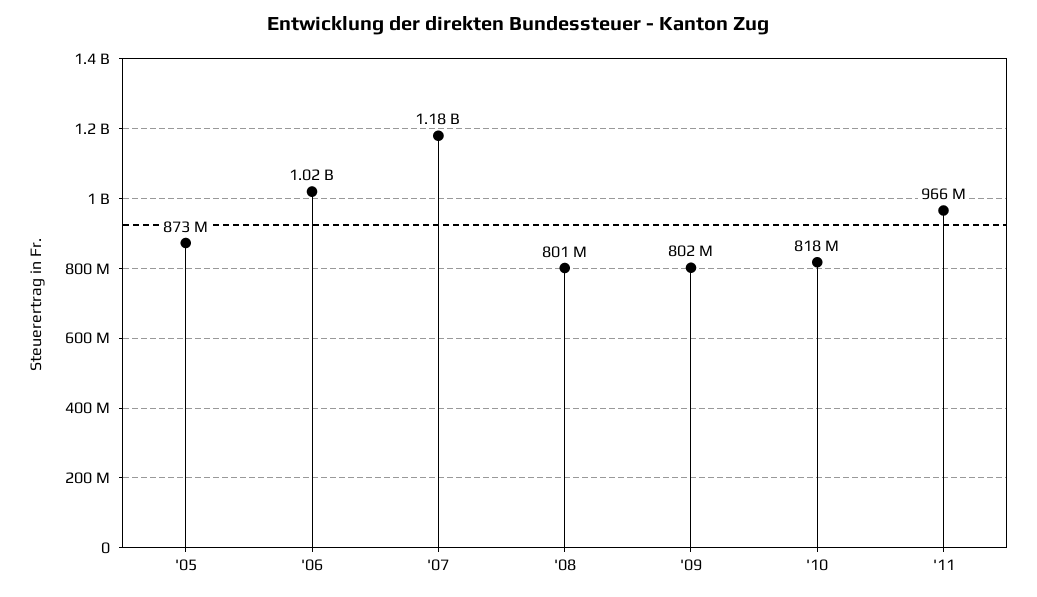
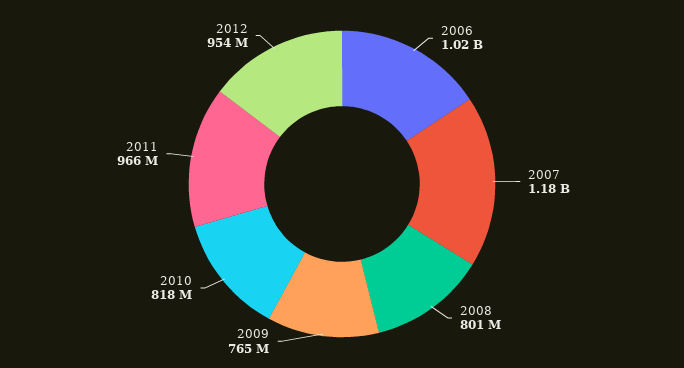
'05: 873000000 -> none
'09: 802000000 -> 765000000
2012: none -> 954000000

